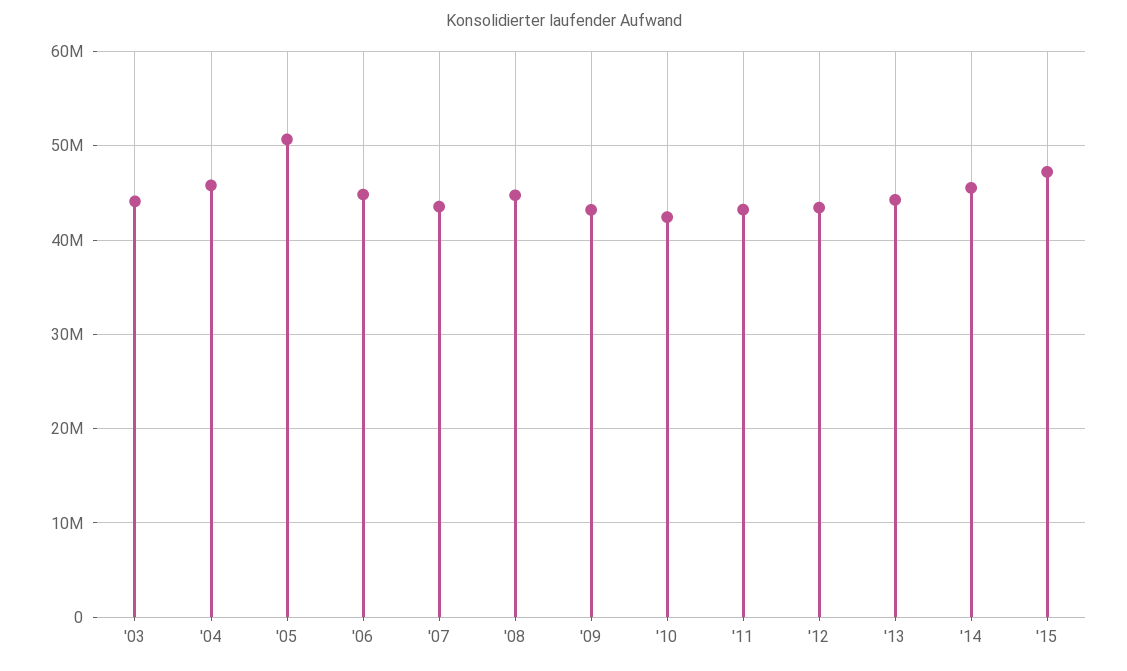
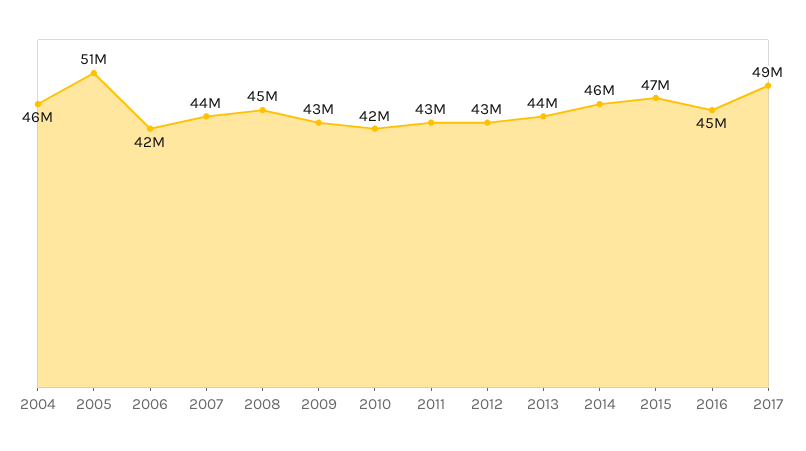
'03: 44000000 -> none
'06: 45000000 -> 42000000
2016: none -> 45000000
2017: none -> 49000000

